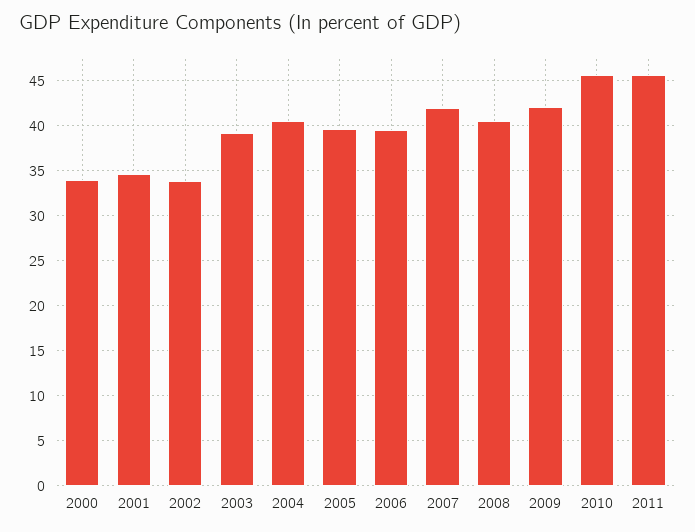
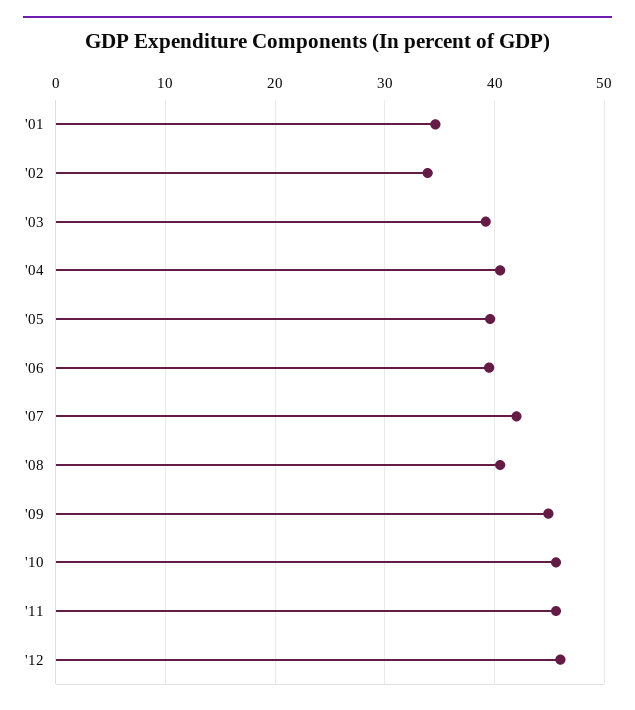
2000: 34 -> none
2009: 42 -> 45
'12: none -> 46

